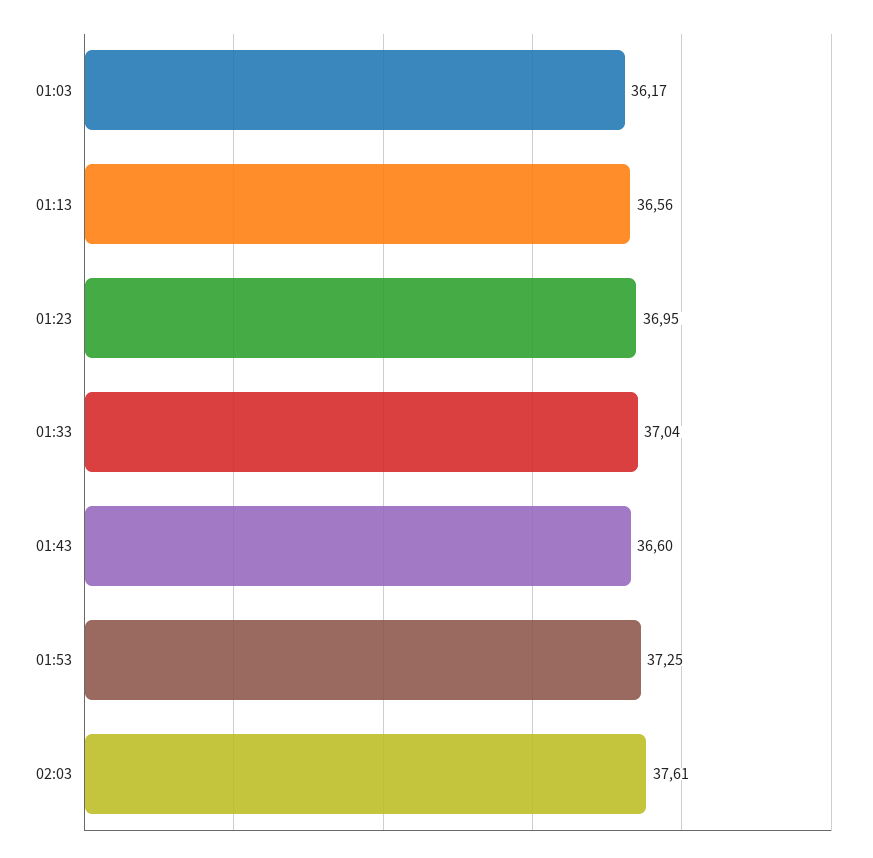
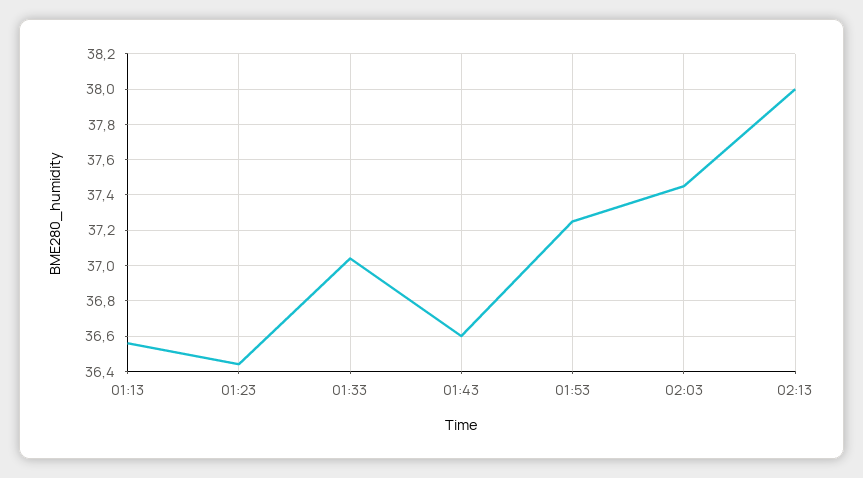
01:03: 36.17 -> none
01:23: 36.95 -> 36.45
02:03: 37.61 -> 37.45
02:13: none -> 38

